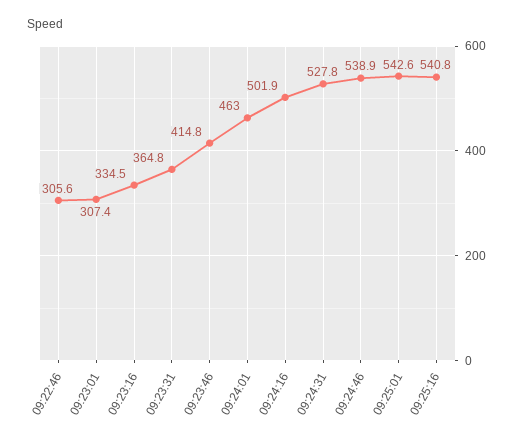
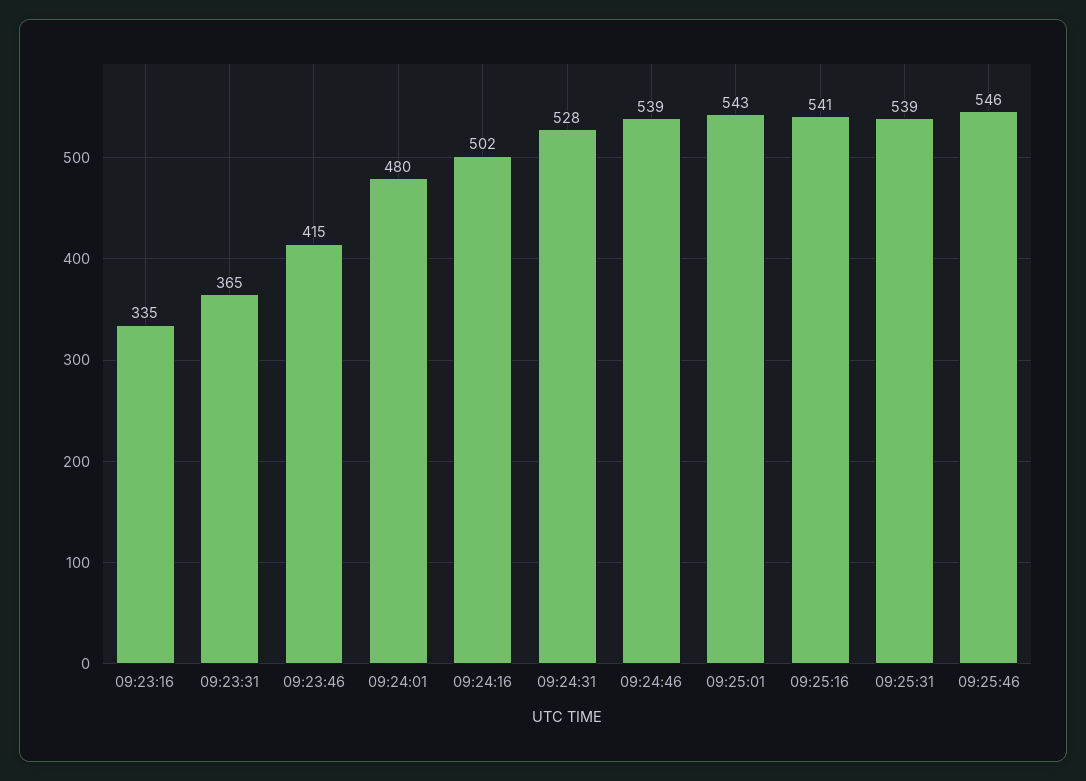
09:22:46: 305.6 -> none
09:23:01: 307.4 -> none
09:24:01: 463 -> 480
09:25:31: none -> 539
09:25:46: none -> 546

